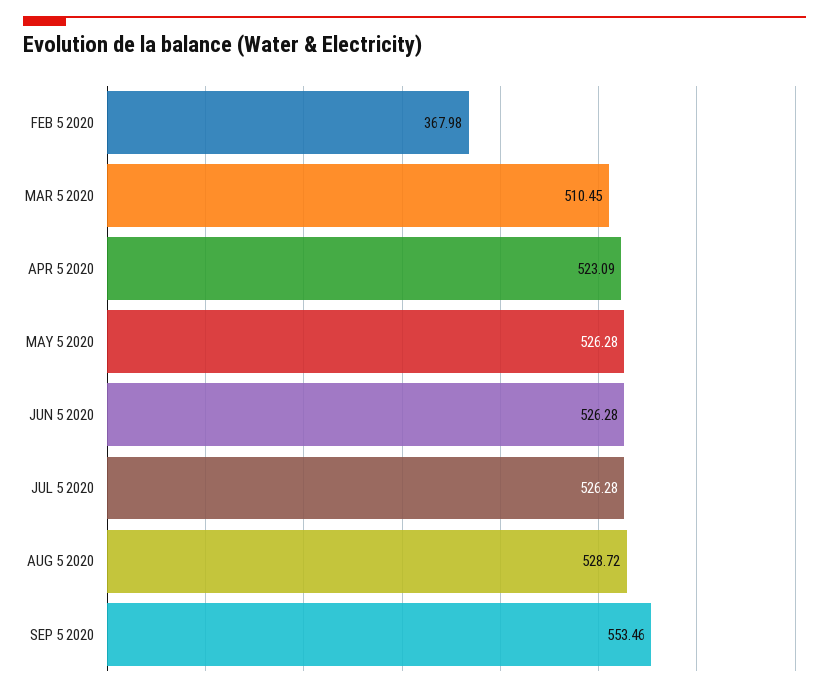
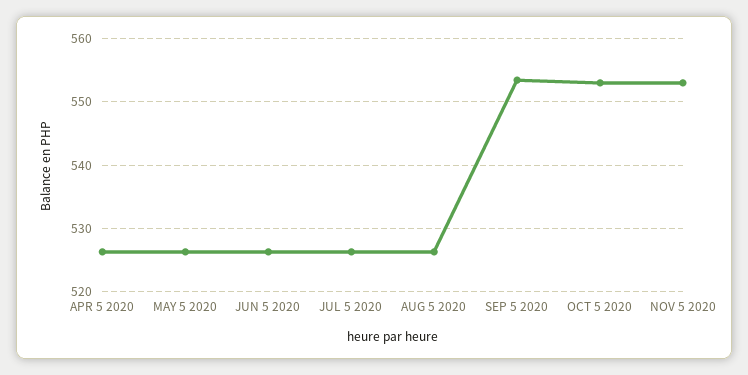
FEB 5 2020: 367.98 -> none
MAR 5 2020: 510.45 -> none
APR 5 2020: 523.09 -> 526
AUG 5 2020: 528.72 -> 526
OCT 5 2020: none -> 553
NOV 5 2020: none -> 553

